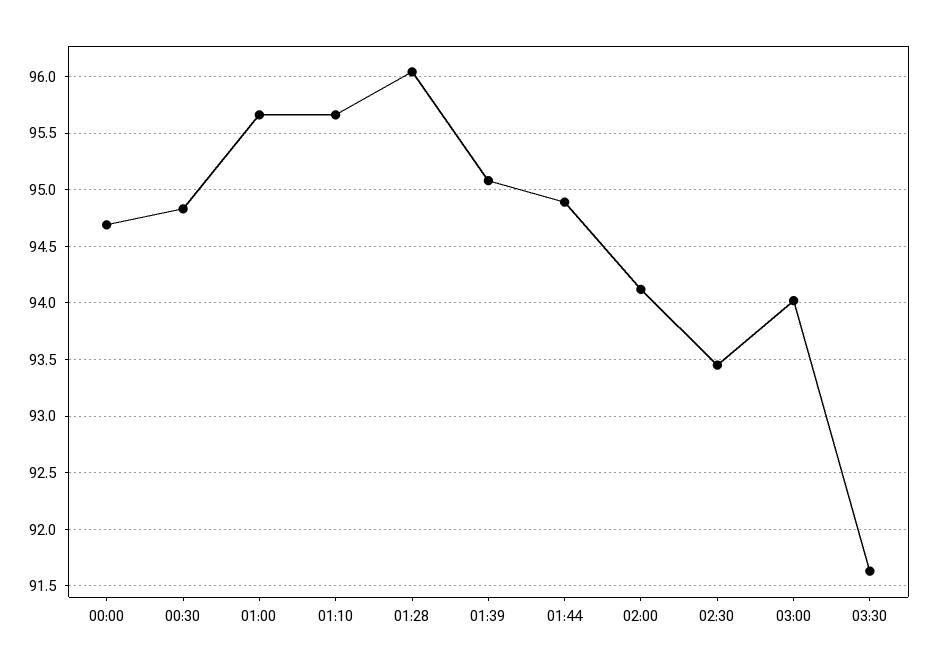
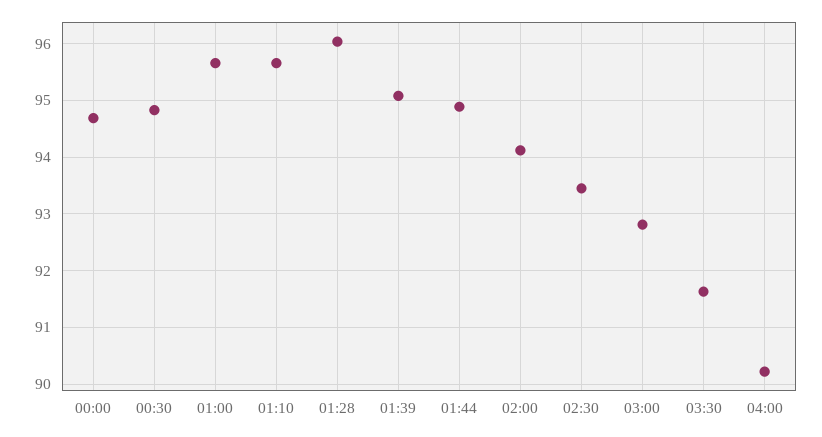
03:00: 94 -> 92.8
04:00: none -> 90.2

